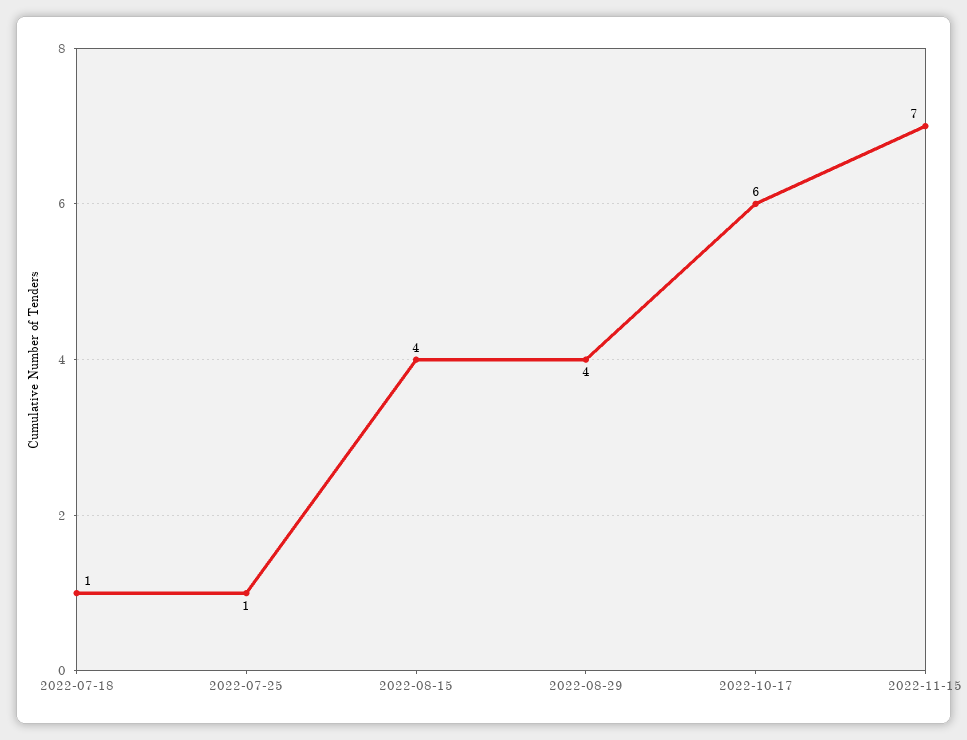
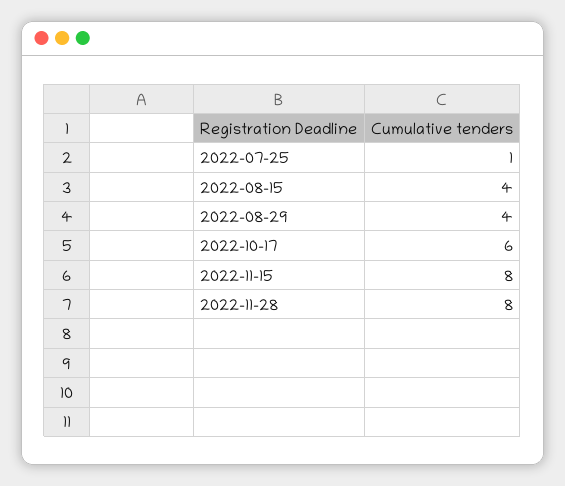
2022-07-18: 1 -> none
2022-11-15: 7 -> 8
2022-11-28: none -> 8

